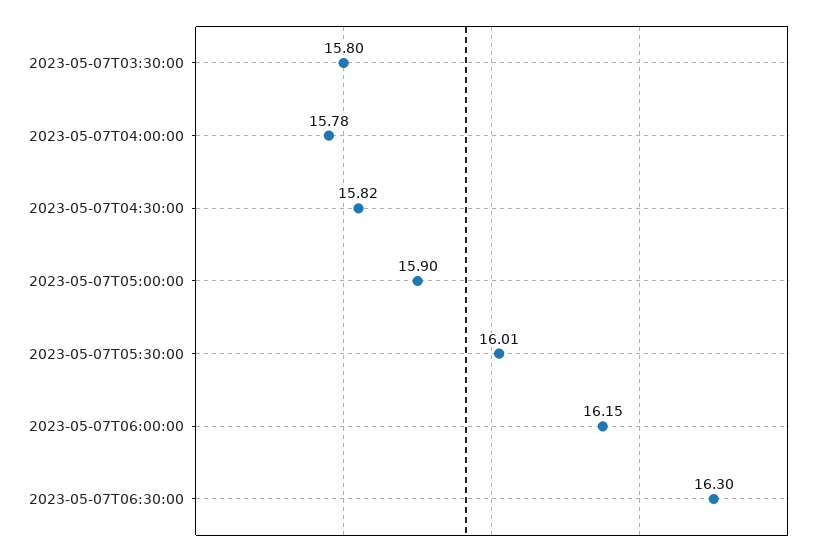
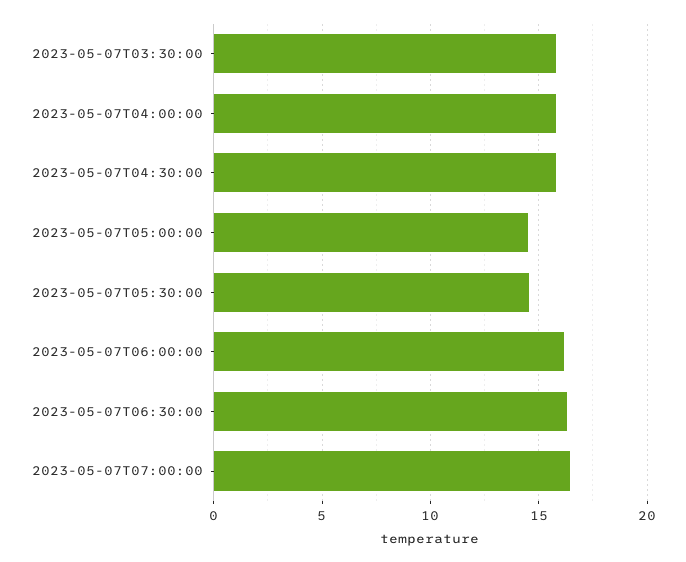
2023-05-07T05:00:00: 15.9 -> 14.5
2023-05-07T05:30:00: 16.01 -> 14.5
2023-05-07T07:00:00: none -> 16.5

